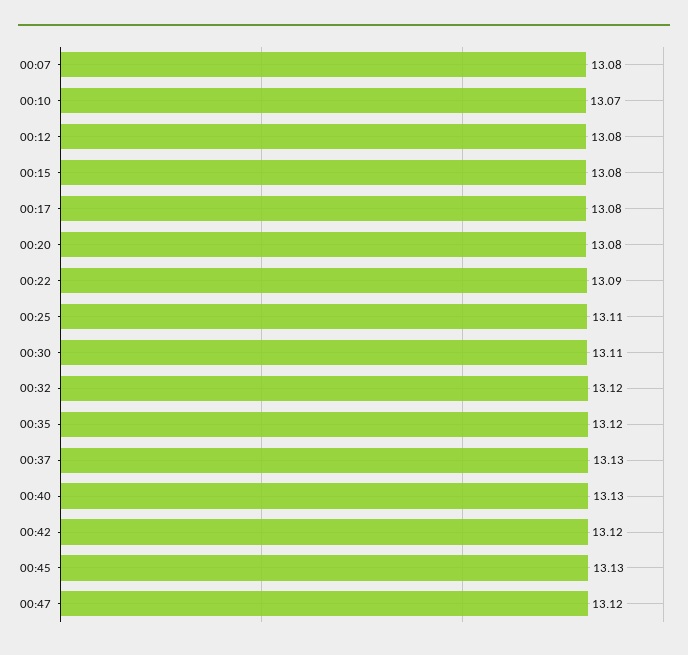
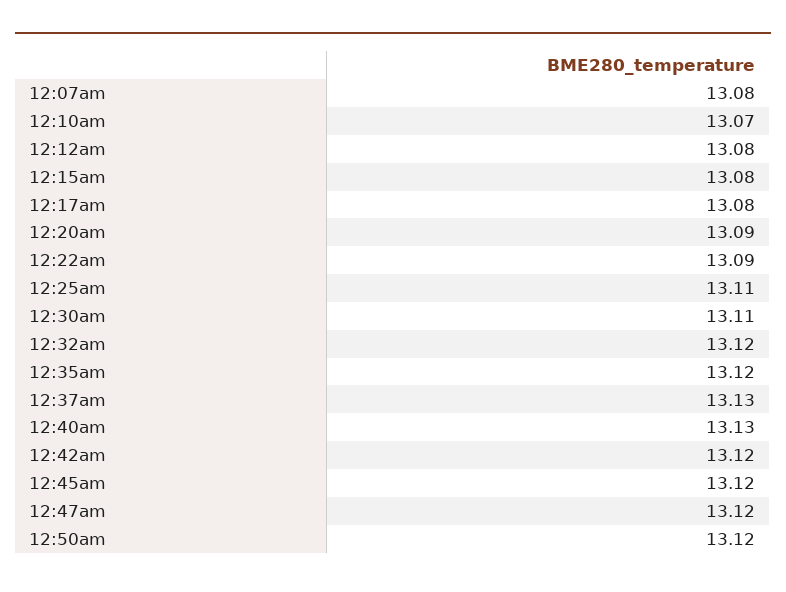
00:20: 13.08 -> 13.09
00:45: 13.13 -> 13.12
12:50am: none -> 13.12

